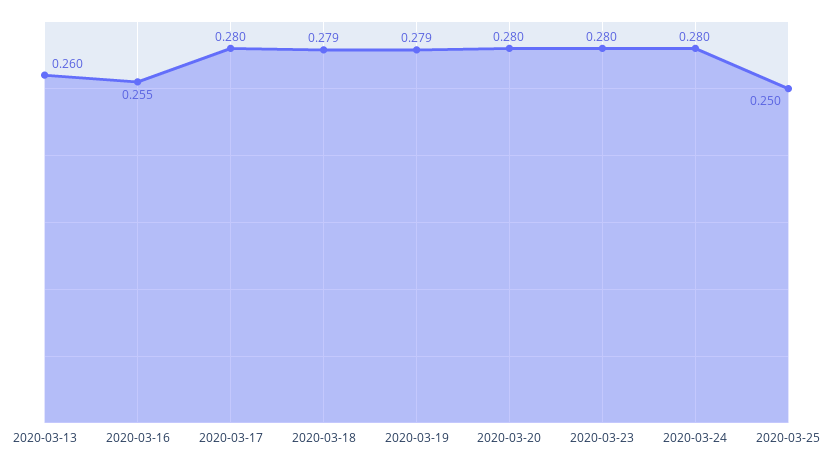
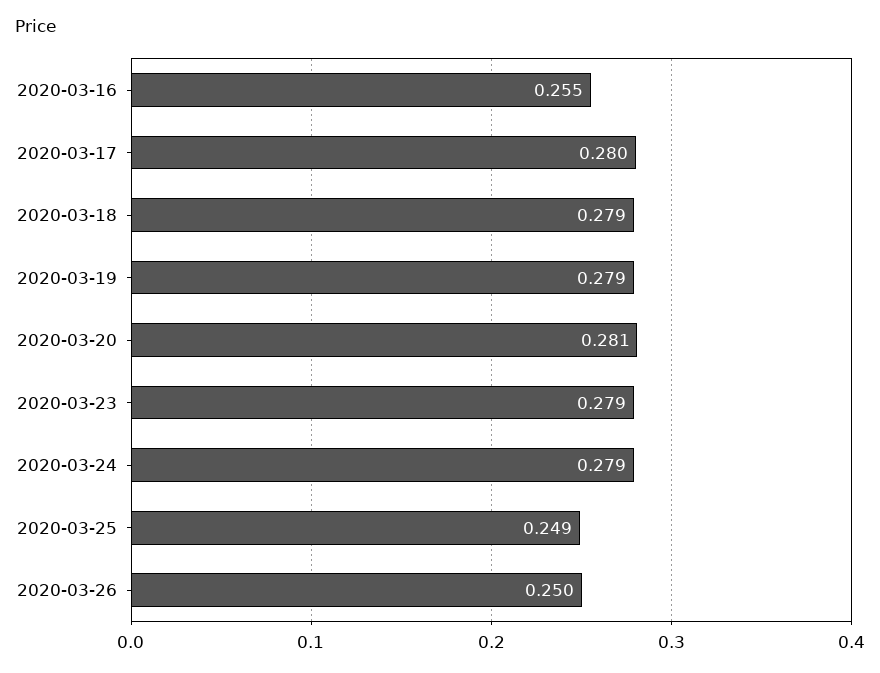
2020-03-13: 0.26 -> none
2020-03-20: 0.28 -> 0.281
2020-03-23: 0.28 -> 0.279
2020-03-24: 0.28 -> 0.279
2020-03-25: 0.25 -> 0.249
2020-03-26: none -> 0.25

